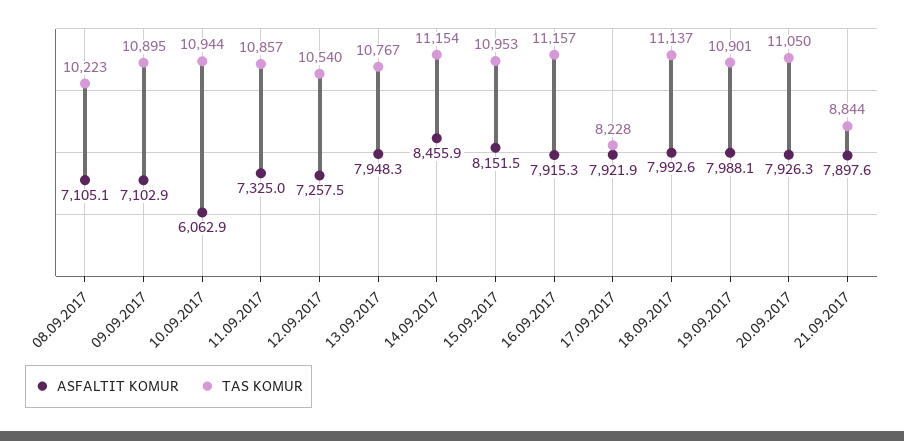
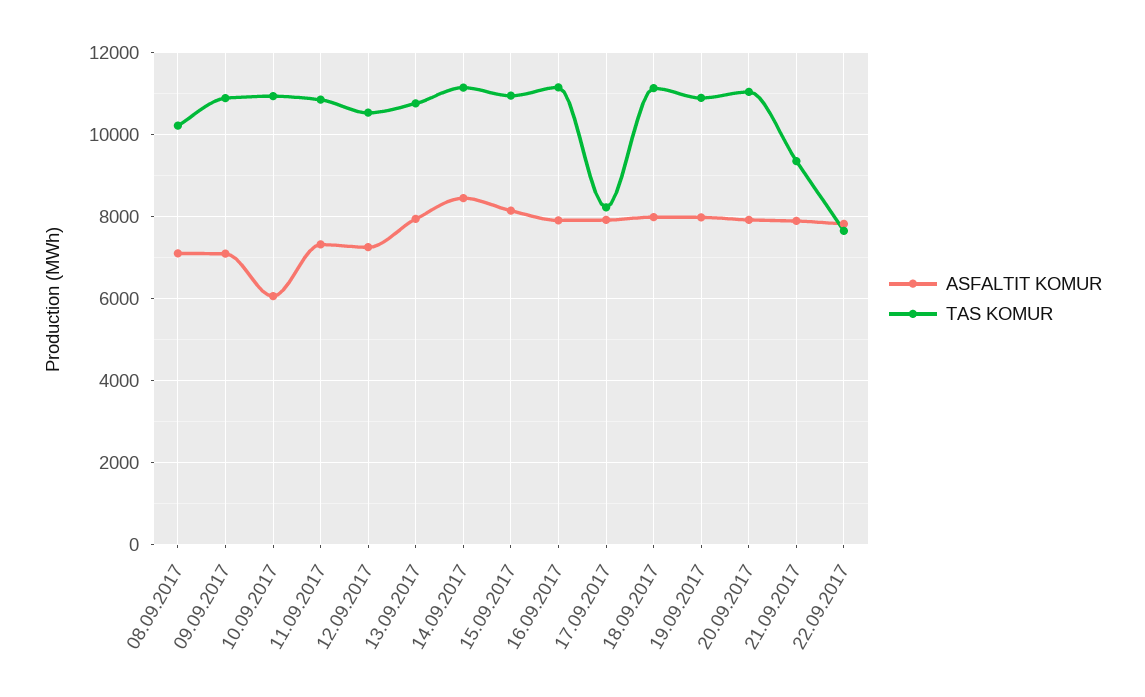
TAS KOMUR, 21.09.2017: 8844 -> 9400
ASFALTIT KOMUR, 22.09.2017: none -> 7800
TAS KOMUR, 22.09.2017: none -> 7600

